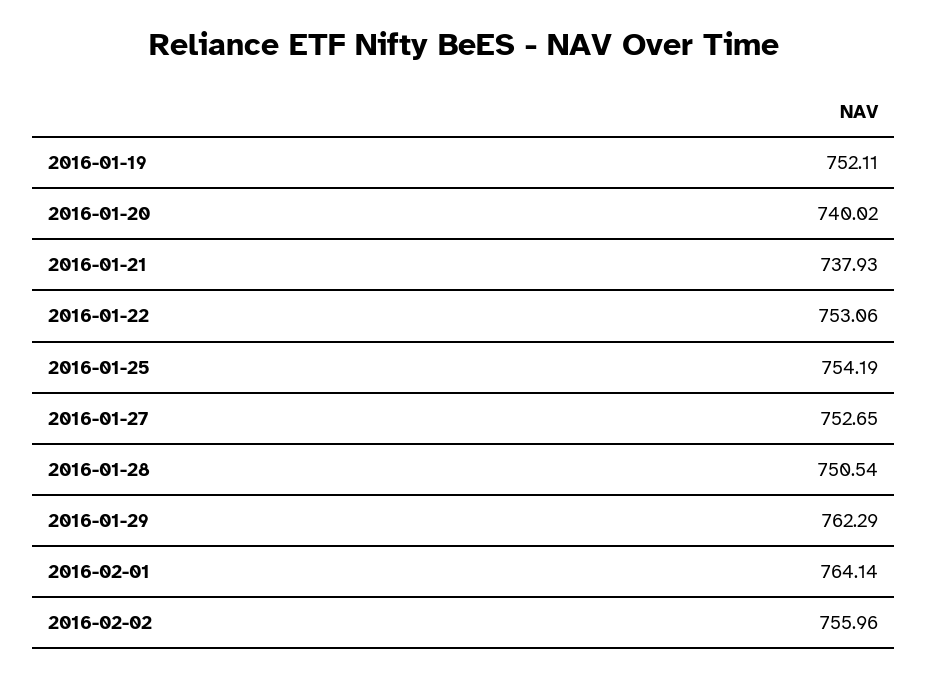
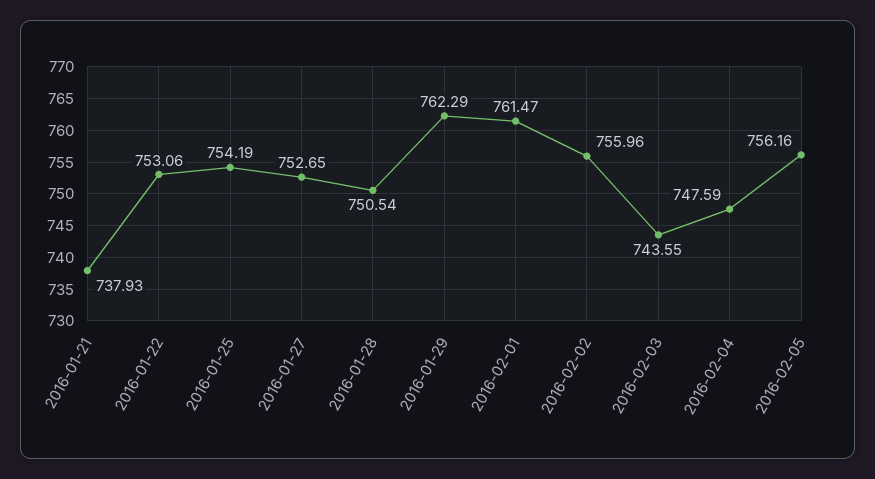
2016-01-19: 752.11 -> none
2016-01-20: 740.02 -> none
2016-02-01: 764.14 -> 761.47
2016-02-03: none -> 743.55
2016-02-04: none -> 747.59
2016-02-05: none -> 756.16

